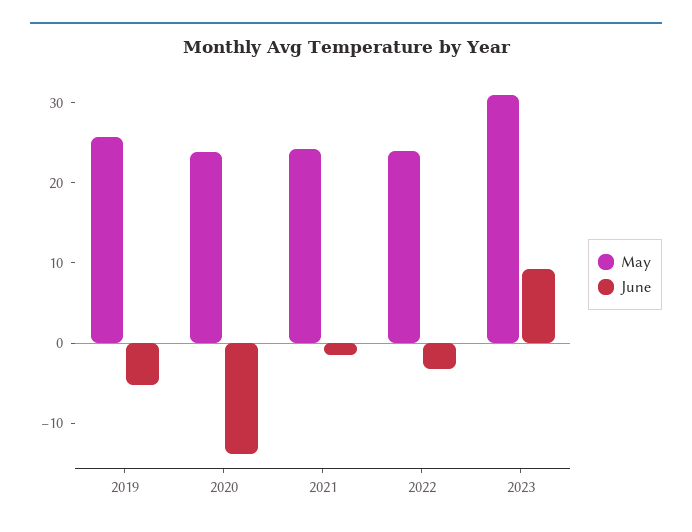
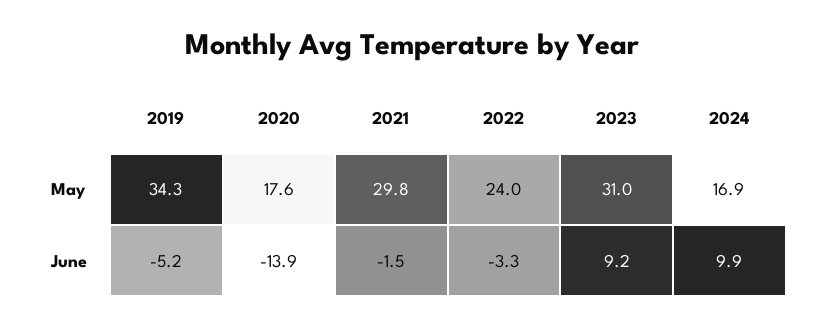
May, 2019: 26 -> 34.3
May, 2020: 24 -> 17.6
May, 2021: 24 -> 29.8
May, 2024: none -> 16.9
June, 2024: none -> 9.9

